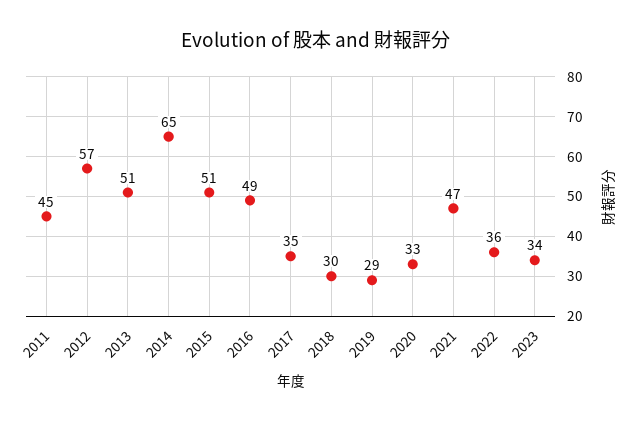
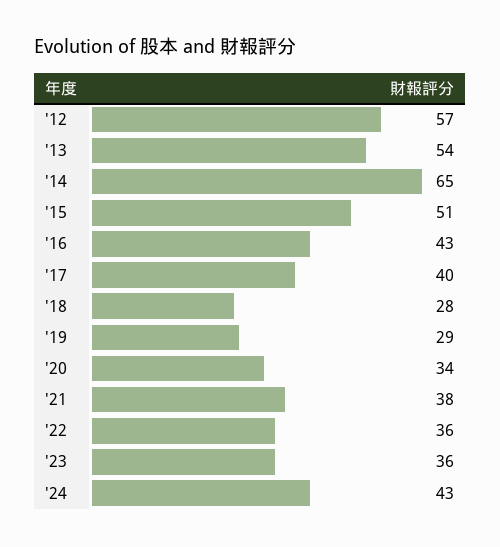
2011: 45 -> none
2013: 51 -> 54
2016: 49 -> 43
2017: 35 -> 40
2018: 30 -> 28
2020: 33 -> 34
2021: 47 -> 38
2023: 34 -> 36
'24: none -> 43

